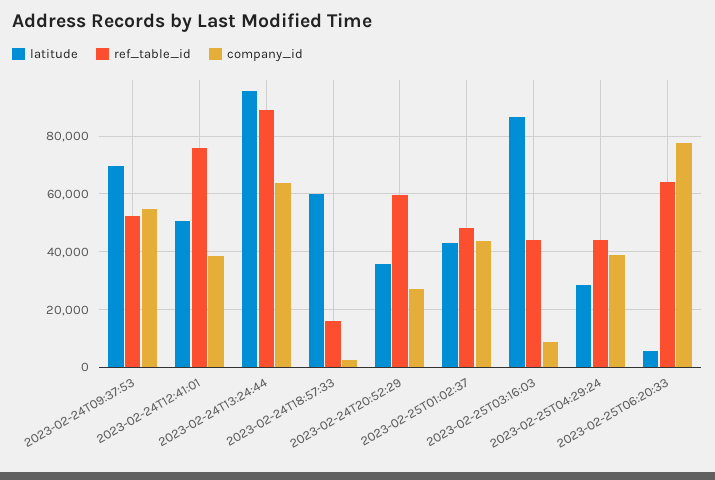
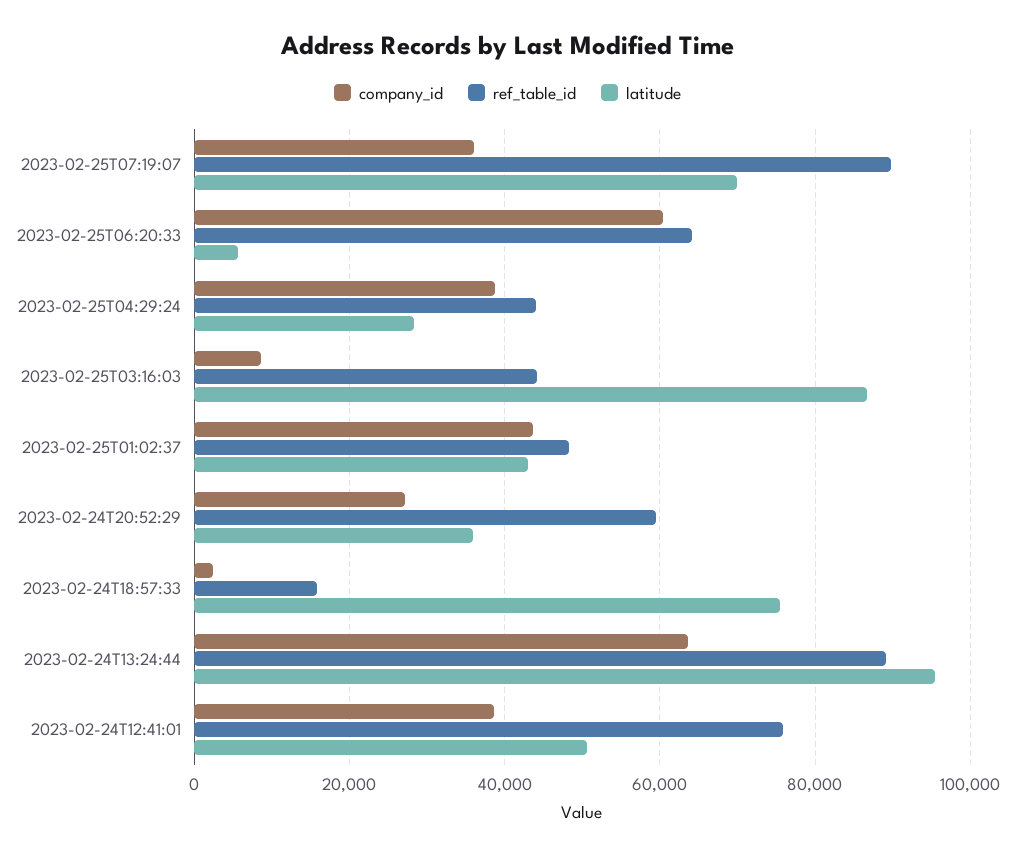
latitude, 2023-02-24T09:37:53: 70000 -> none
ref_table_id, 2023-02-24T09:37:53: 52500 -> none
company_id, 2023-02-24T09:37:53: 55000 -> none
latitude, 2023-02-24T18:57:33: 60000 -> 76000
company_id, 2023-02-25T06:20:33: 77500 -> 60000
company_id, 2023-02-25T07:19:07: none -> 36000
ref_table_id, 2023-02-25T07:19:07: none -> 90000
latitude, 2023-02-25T07:19:07: none -> 70000

